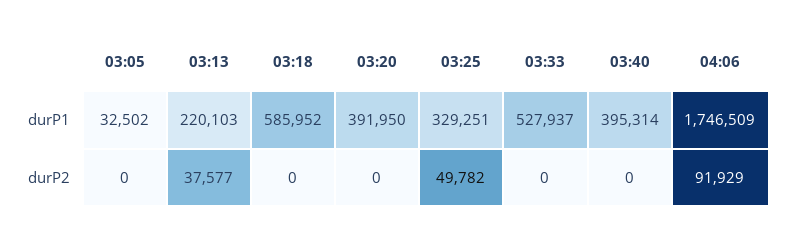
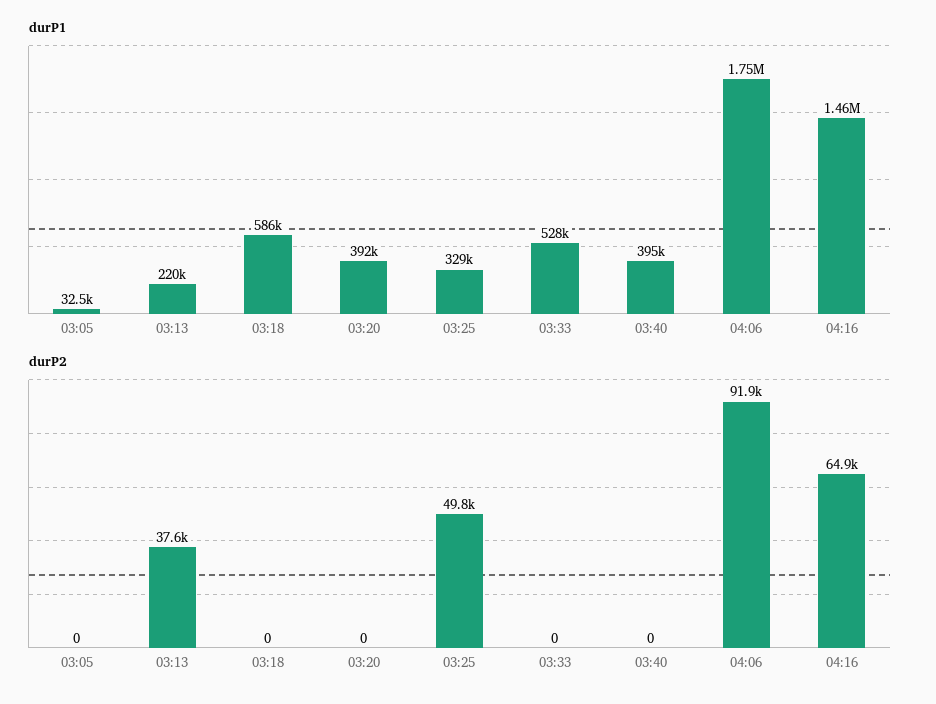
durP1, 04:16: none -> 1460000
durP2, 04:16: none -> 64900

